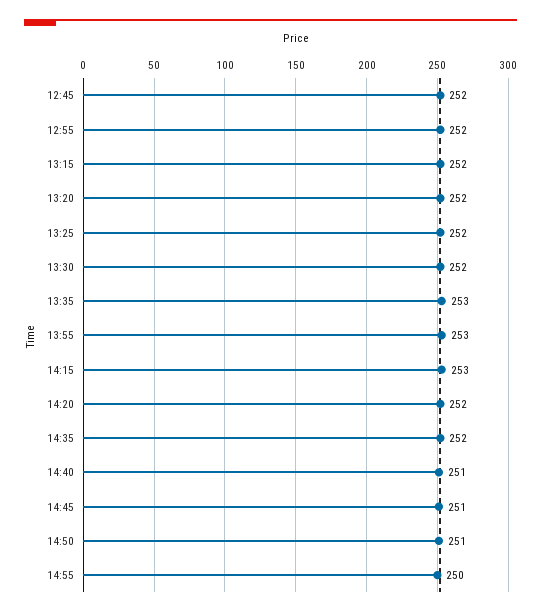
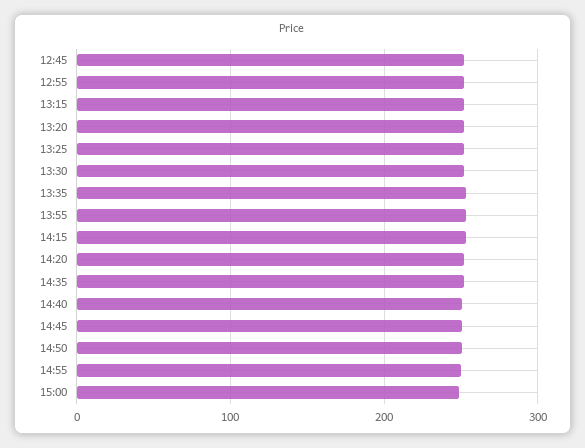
15:00: none -> 250

